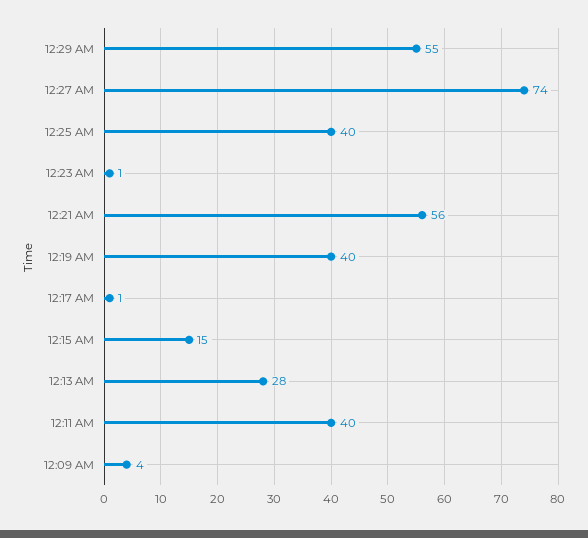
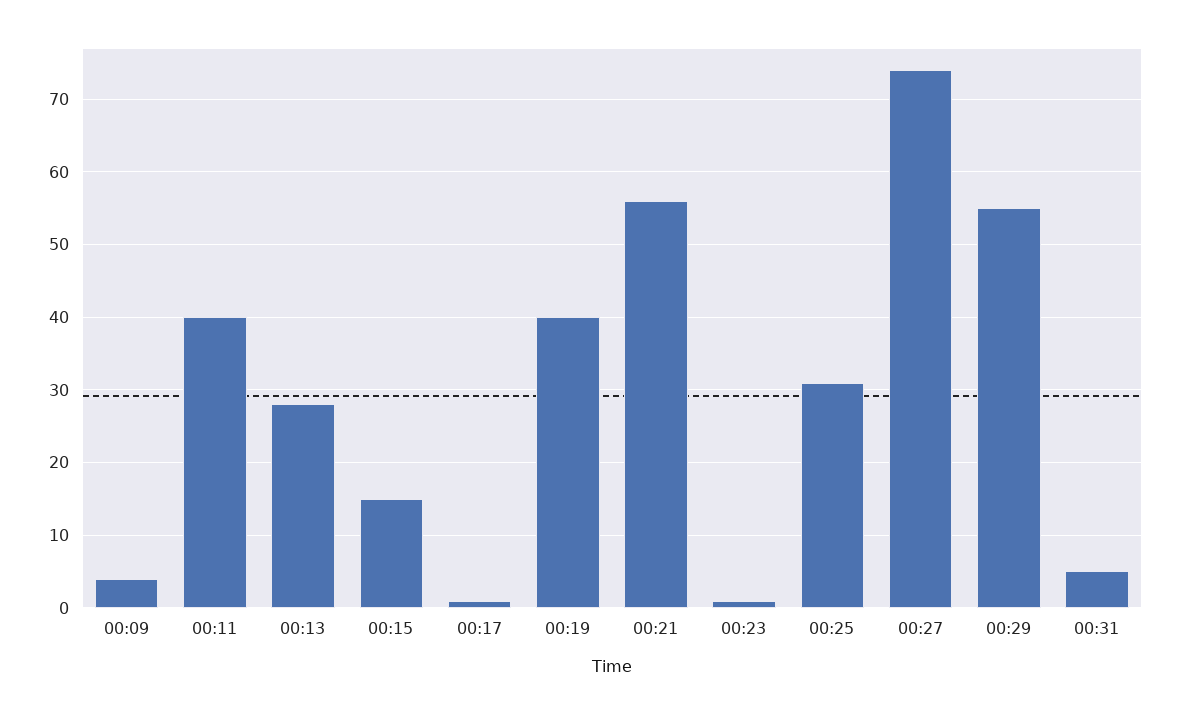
12:25 AM: 40 -> 31
00:31: none -> 5

